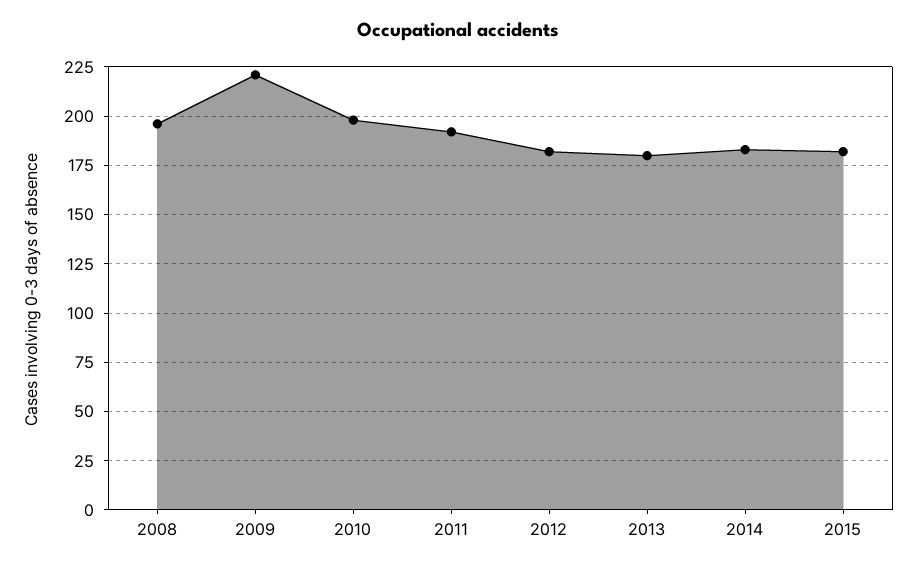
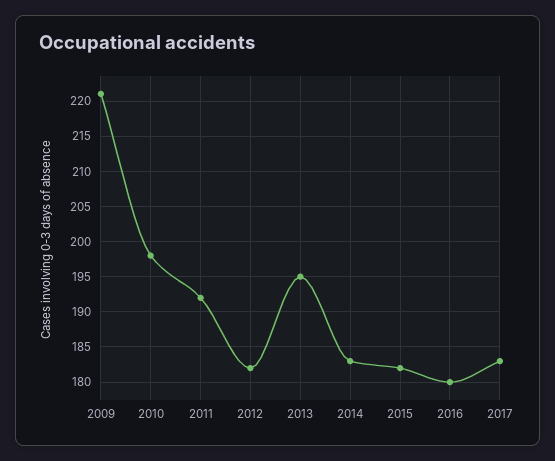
2008: 195 -> none
2013: 180 -> 195
2016: none -> 180
2017: none -> 183

